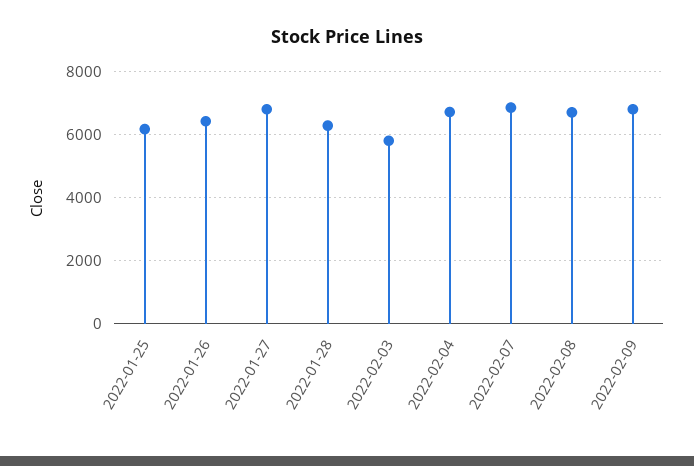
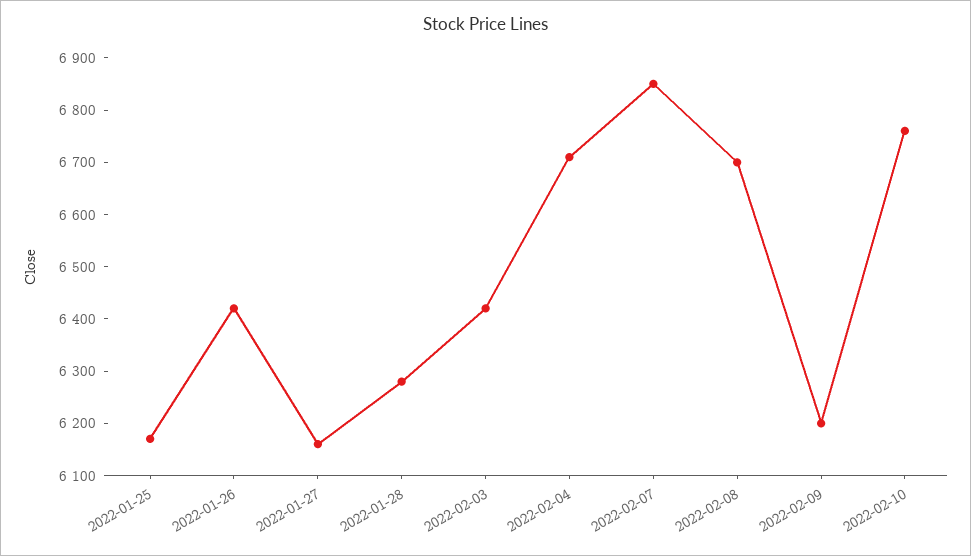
2022-01-27: 6800 -> 6160
2022-02-03: 5800 -> 6420
2022-02-09: 6800 -> 6200
2022-02-10: none -> 6760

